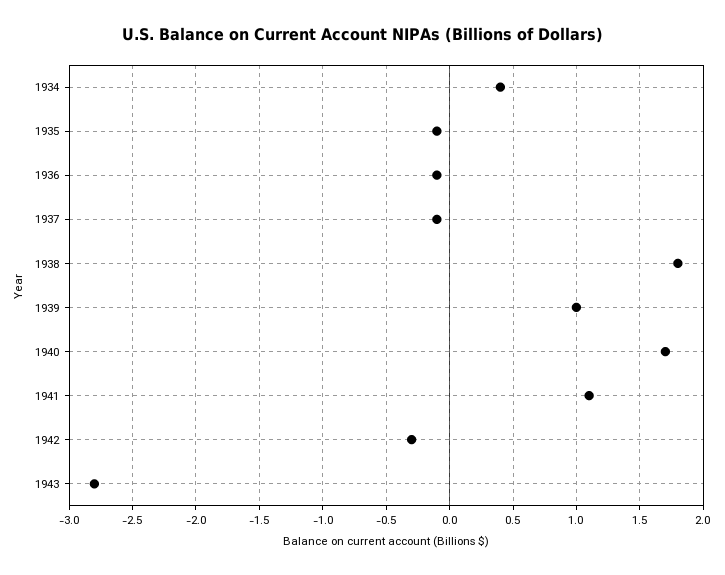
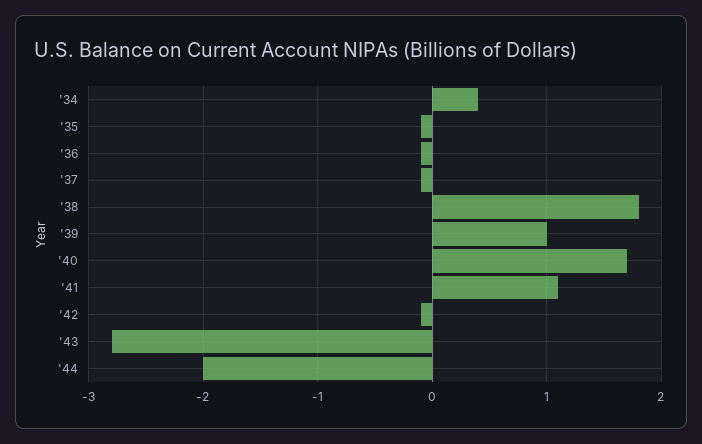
1942: -0.3 -> -0.1
'44: none -> -2

